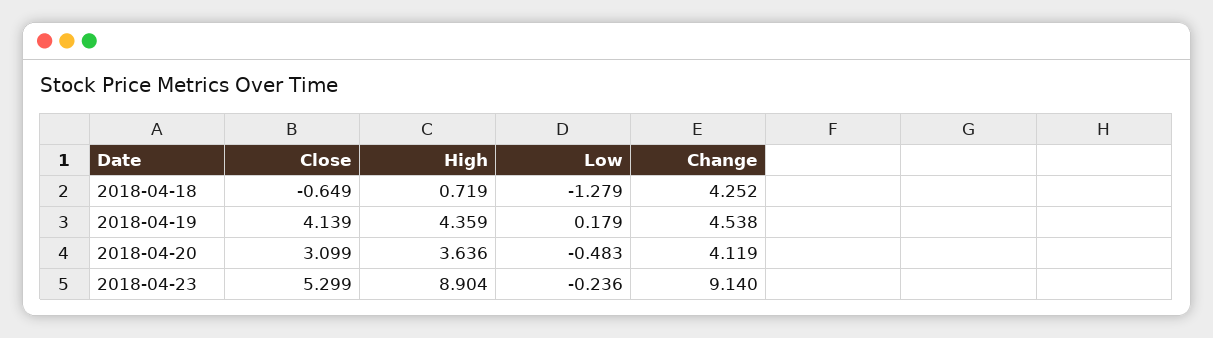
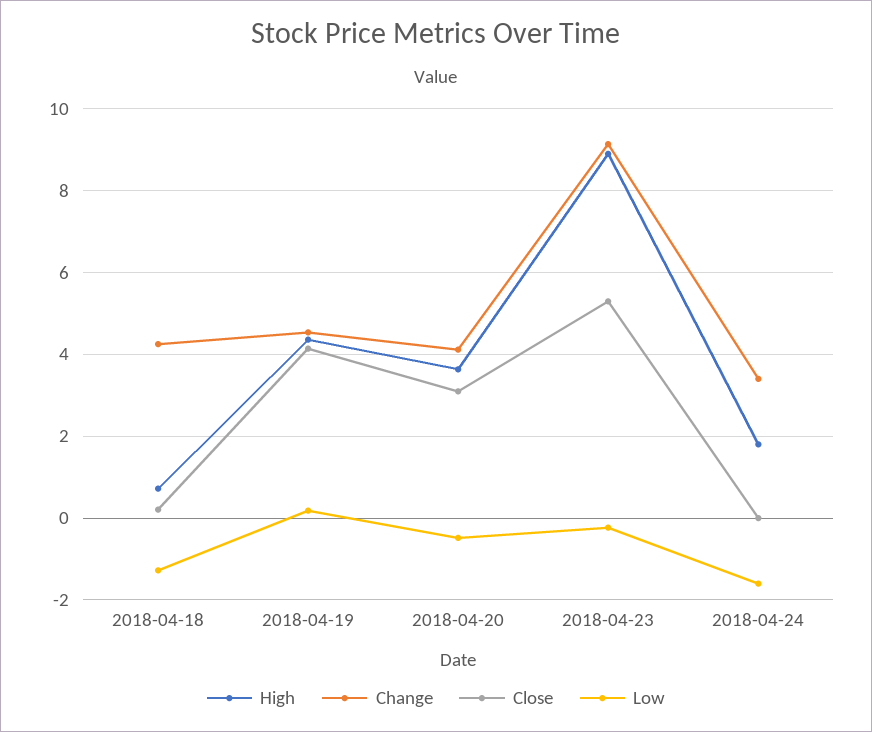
Close, 2018-04-18: -0.649 -> 0.2
High, 2018-04-24: none -> 1.8
Change, 2018-04-24: none -> 3.4
Close, 2018-04-24: none -> 0
Low, 2018-04-24: none -> -1.6

